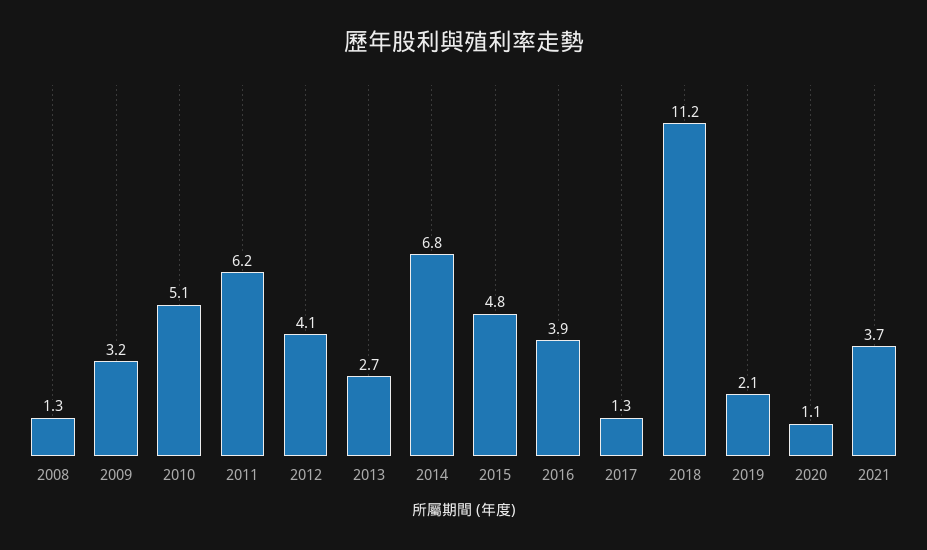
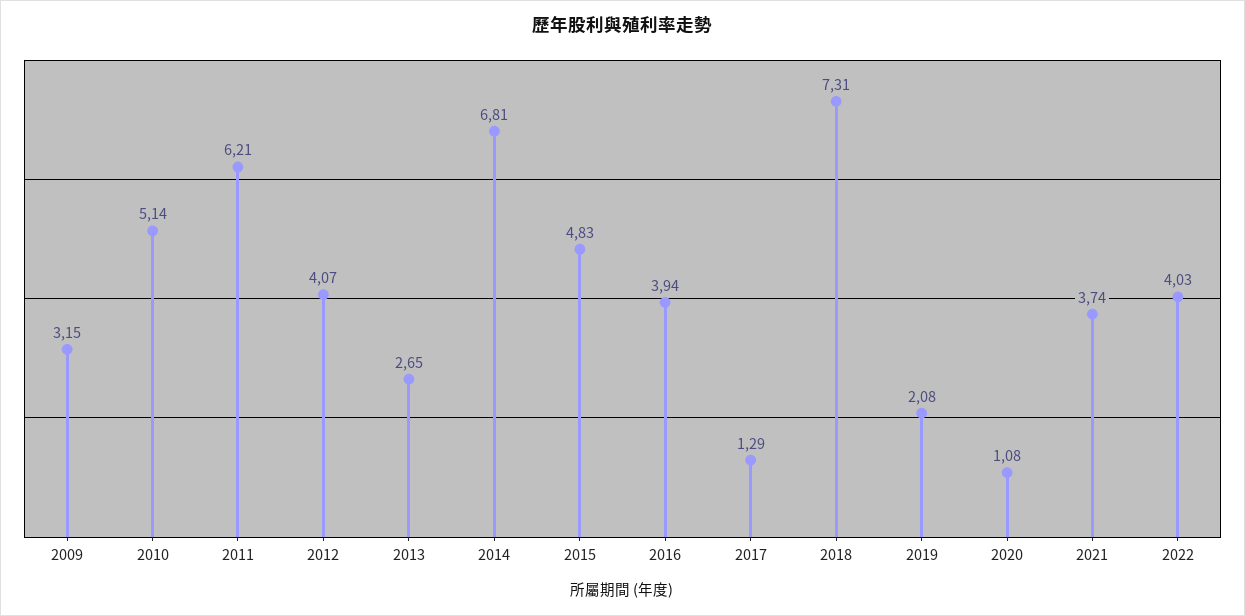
2008: 1.3 -> none
2018: 11.2 -> 7.31
2022: none -> 4.03

